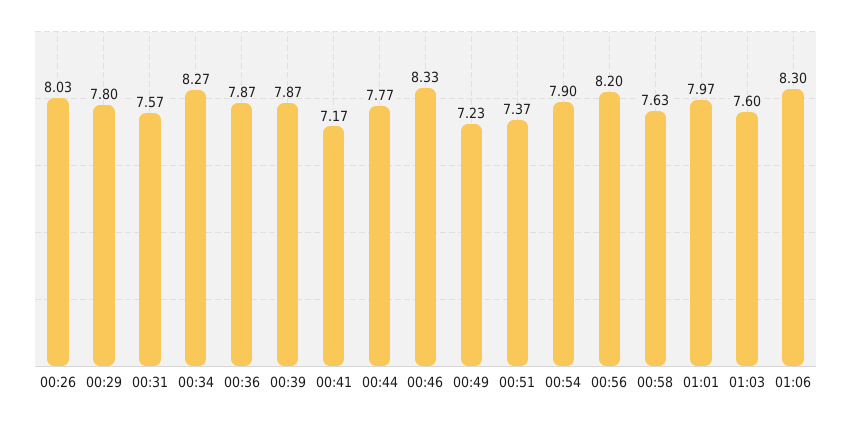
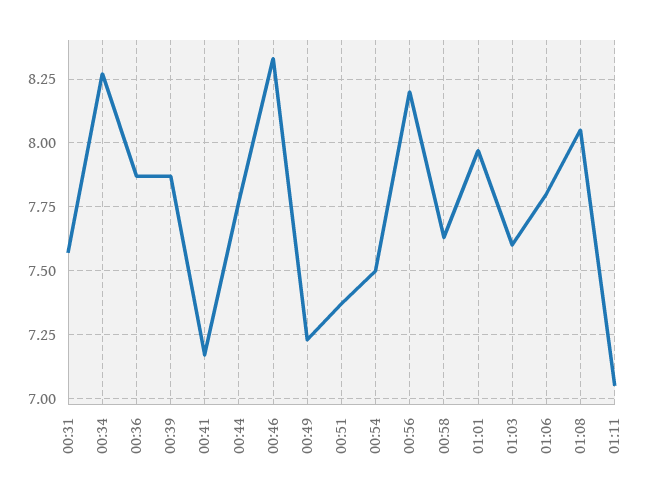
00:26: 8.03 -> none
00:29: 7.8 -> none
00:54: 7.9 -> 7.5
01:06: 8.3 -> 7.8
01:08: none -> 8.05
01:11: none -> 7.05

